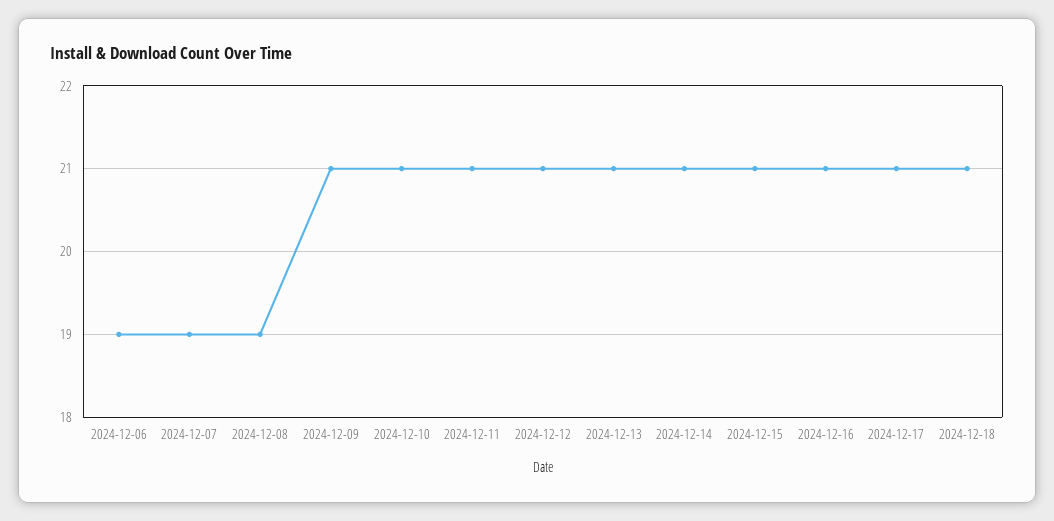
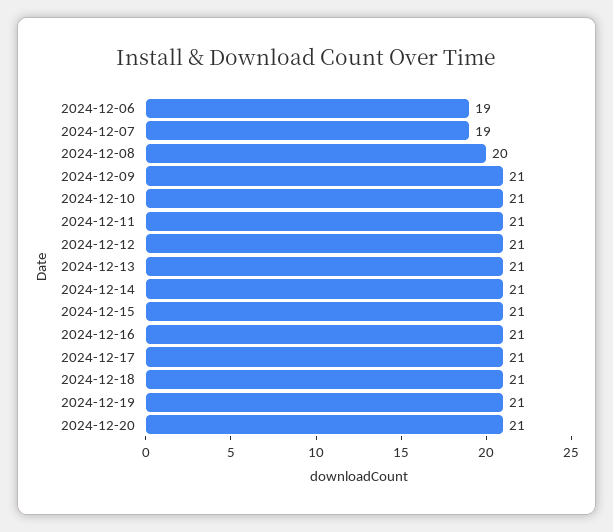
2024-12-08: 19 -> 20
2024-12-19: none -> 21
2024-12-20: none -> 21

